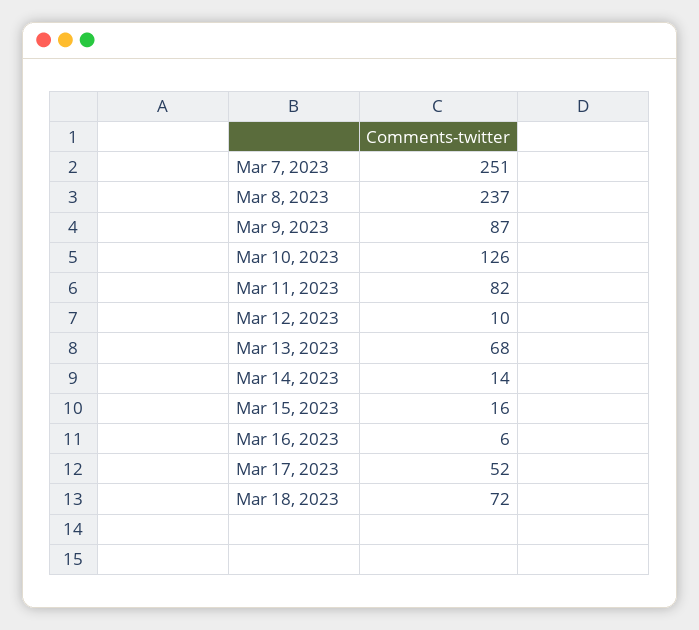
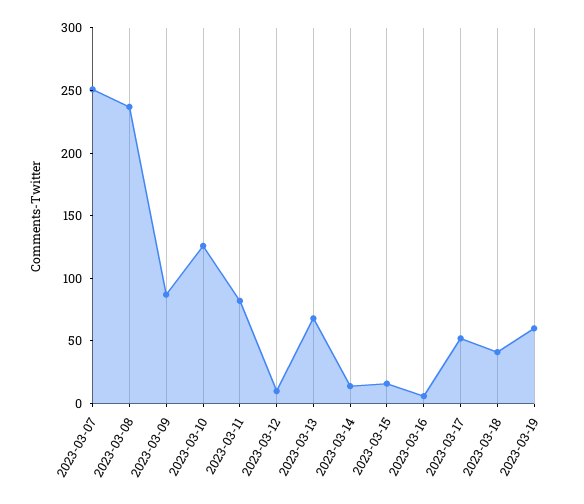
Mar 18, 2023: 72 -> 40
2023-03-19: none -> 60

